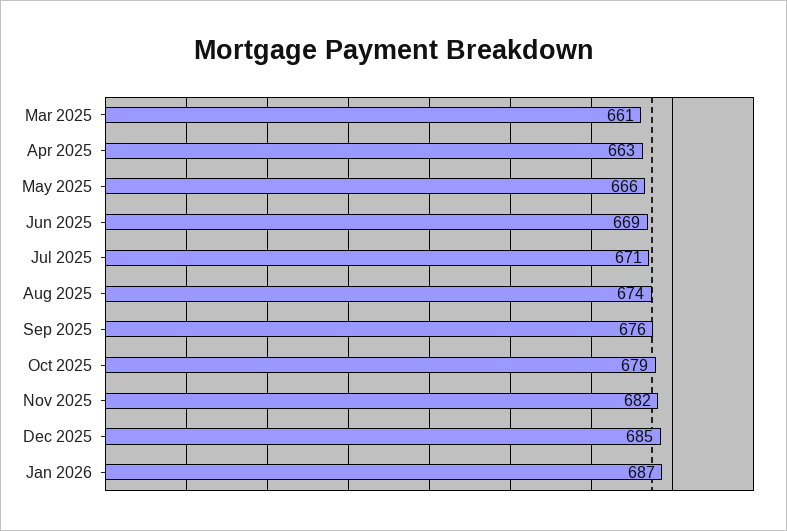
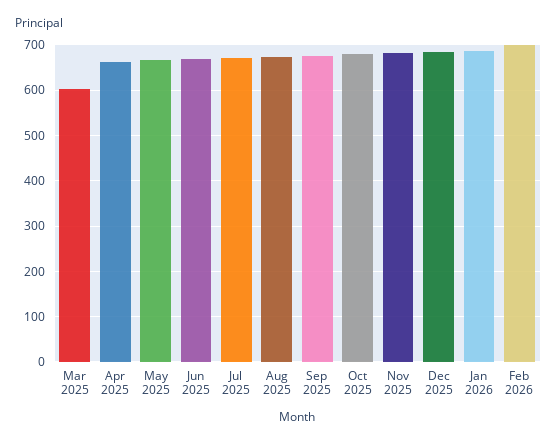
Mar 2025: 661 -> 600
Feb 2026: none -> 700

